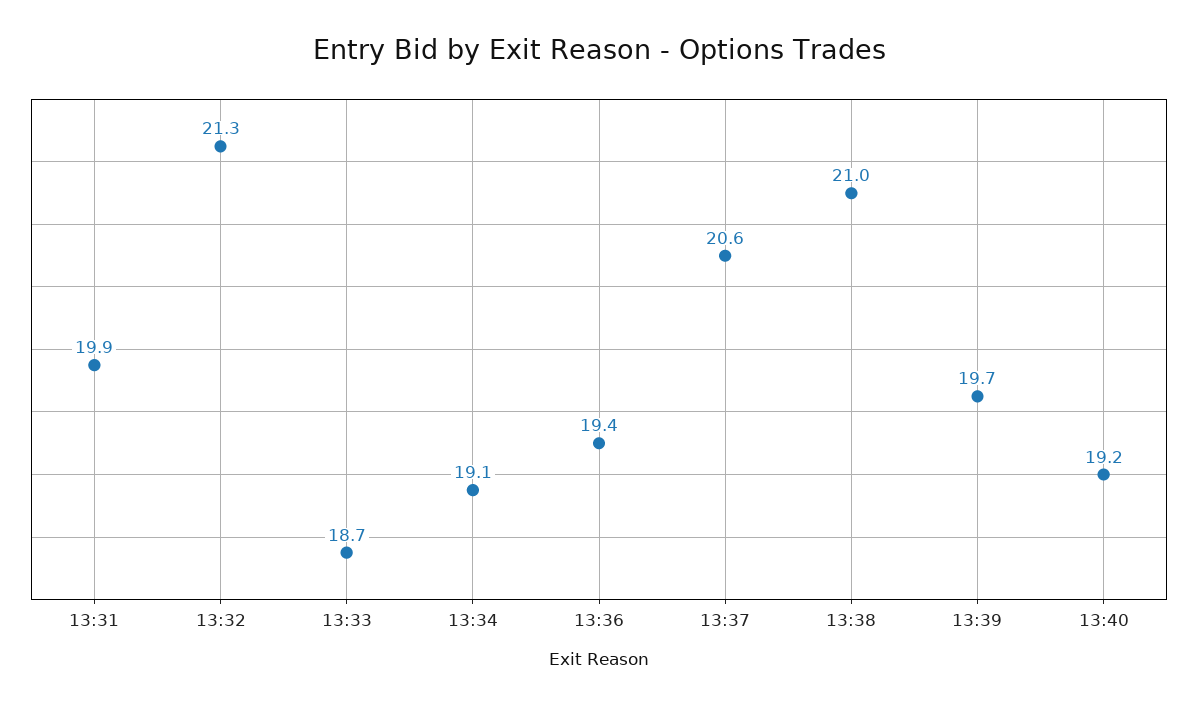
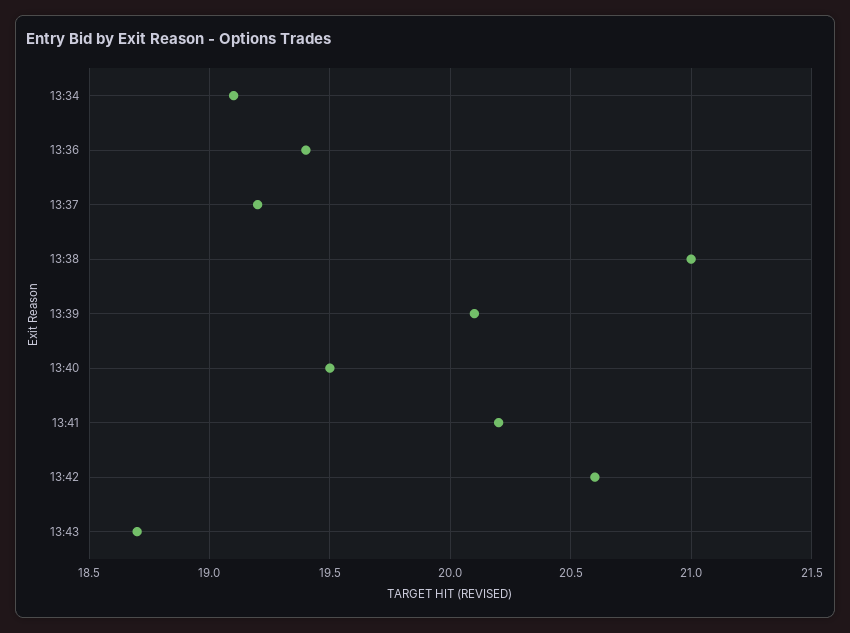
13:31: 19.9 -> none
13:32: 21.3 -> none
13:33: 18.7 -> none
13:37: 20.6 -> 19.2
13:39: 19.7 -> 20.1
13:40: 19.2 -> 19.5
13:41: none -> 20.2
13:42: none -> 20.6
13:43: none -> 18.7

